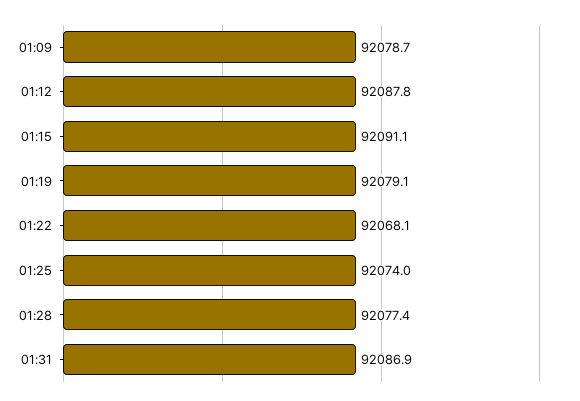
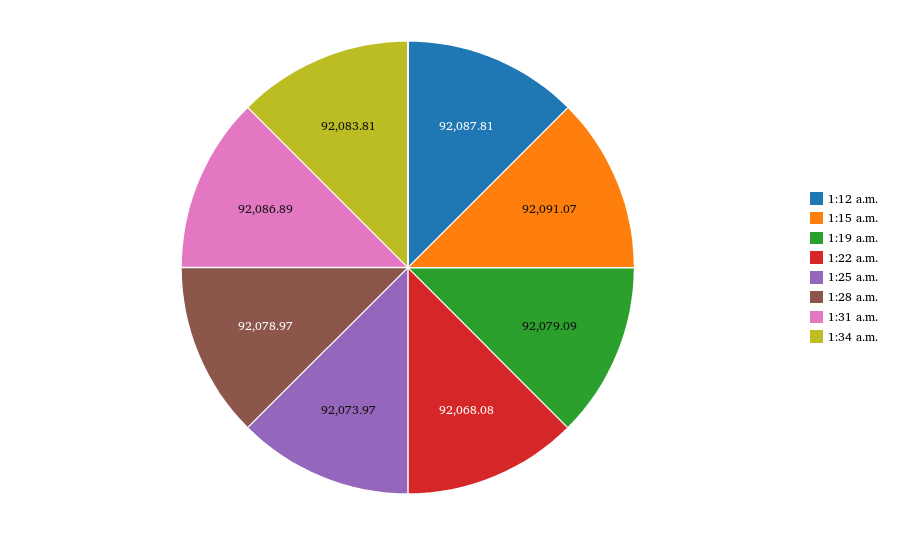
01:09: 92078.7 -> none
01:28: 92077.4 -> 92078.97
1:34 a.m.: none -> 92083.81

